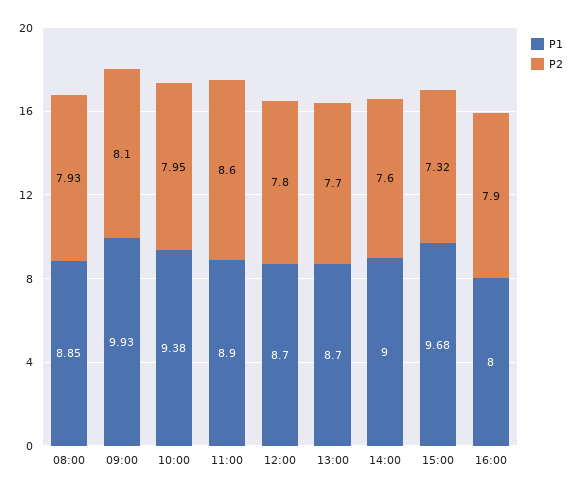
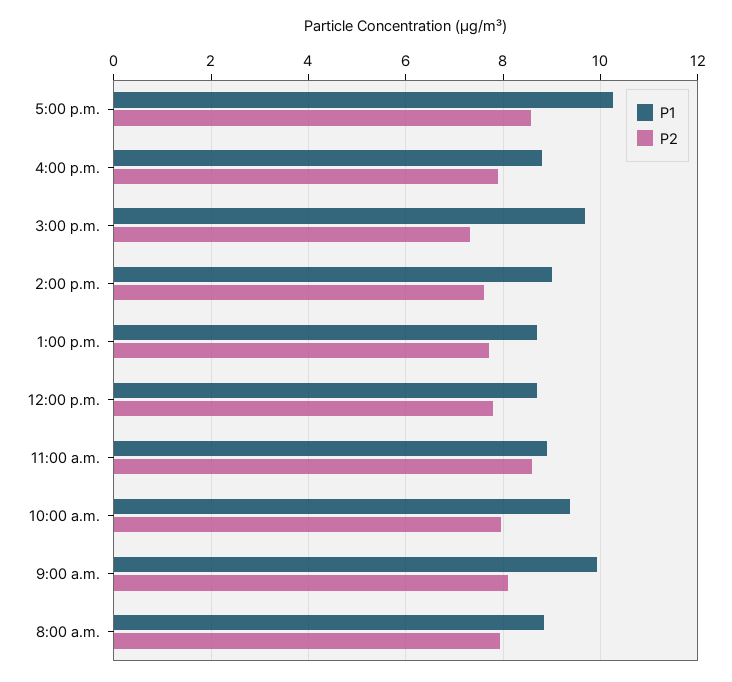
P1, 16:00: 8 -> 8.8
P1, 5:00 p.m.: none -> 10.2
P2, 5:00 p.m.: none -> 8.6

